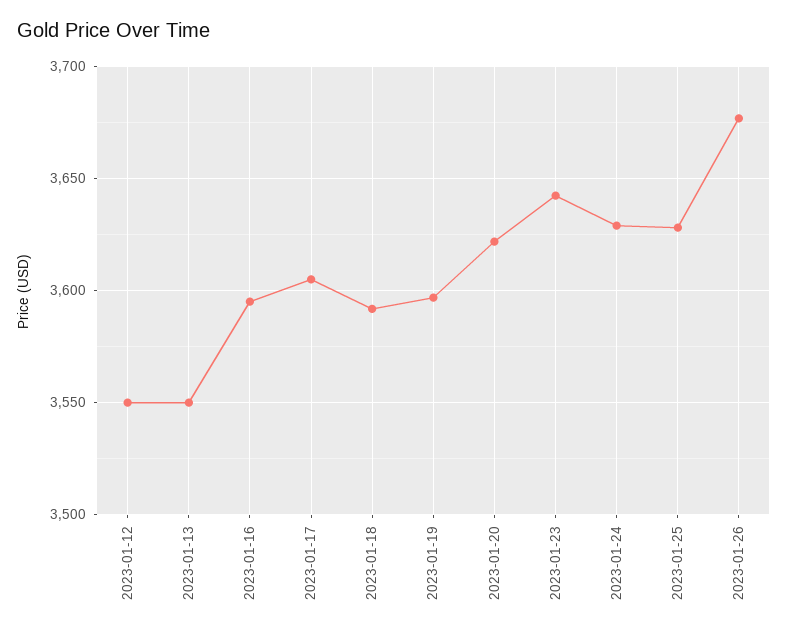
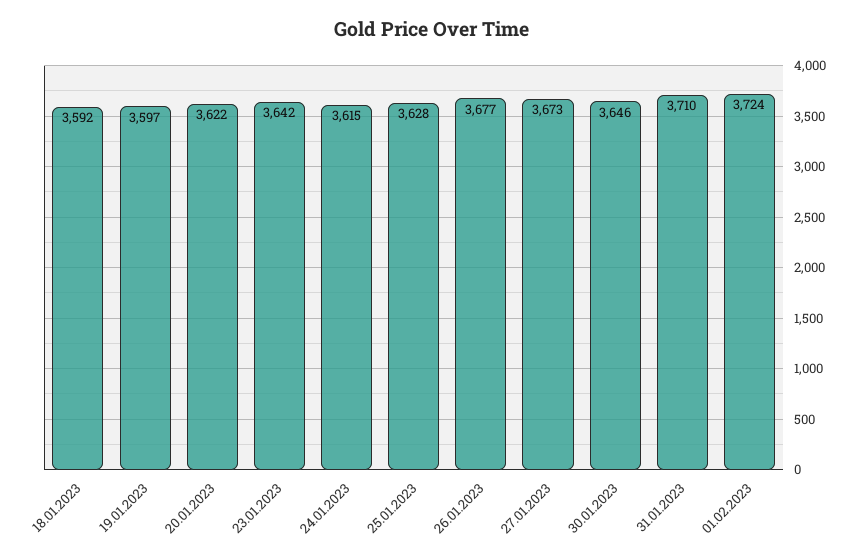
2023-01-12: 3550 -> none
2023-01-13: 3550 -> none
2023-01-16: 3595 -> none
2023-01-17: 3605 -> none
2023-01-24: 3630 -> 3615
27.01.2023: none -> 3673
30.01.2023: none -> 3646
31.01.2023: none -> 3710
01.02.2023: none -> 3724

